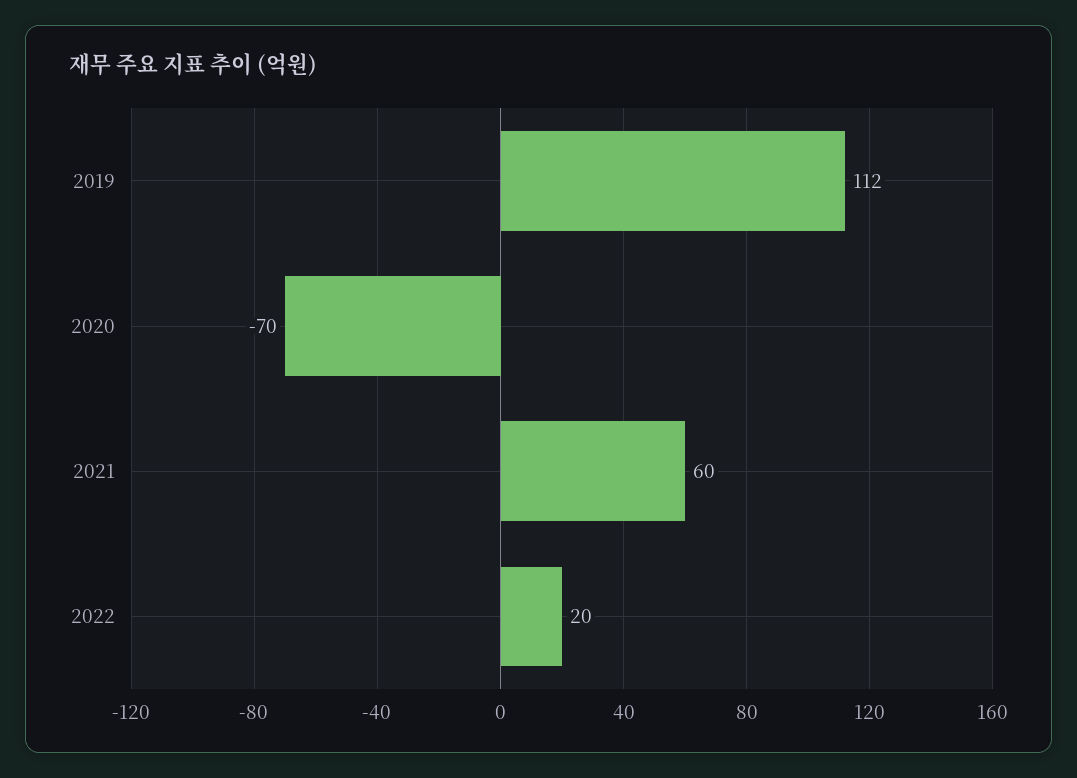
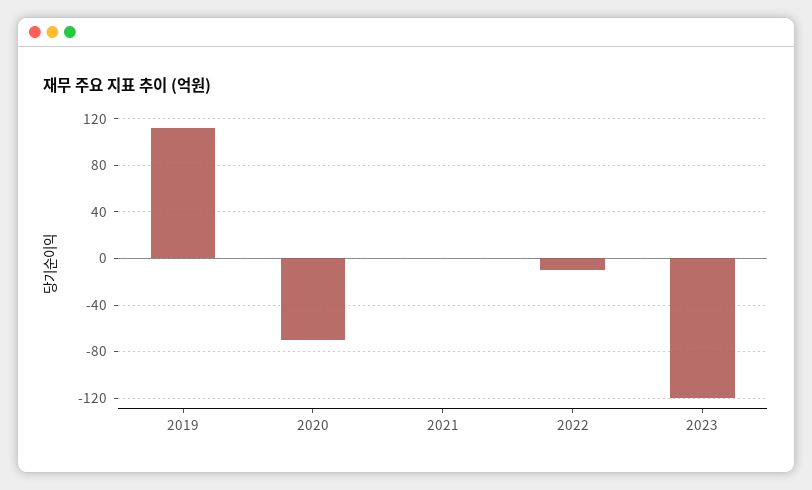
2021: 60 -> 0
2022: 20 -> -10
2023: none -> -120

